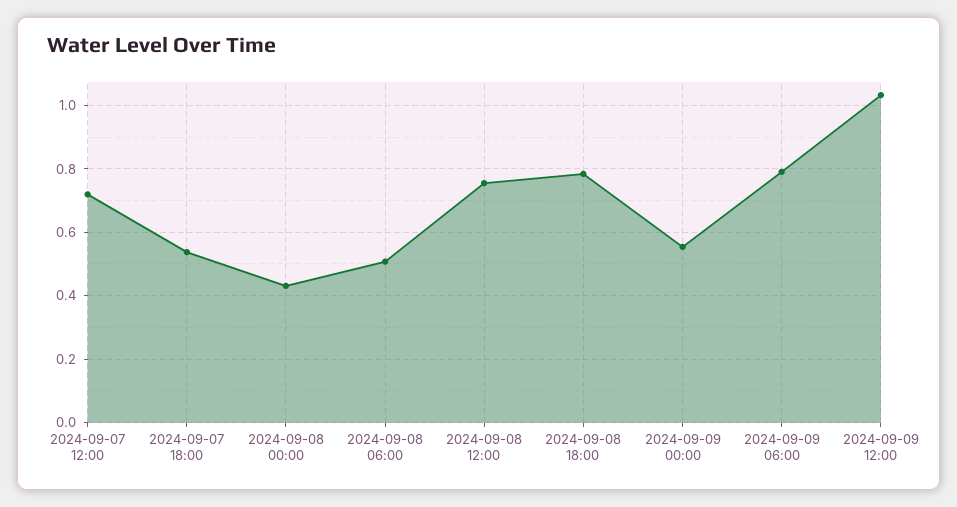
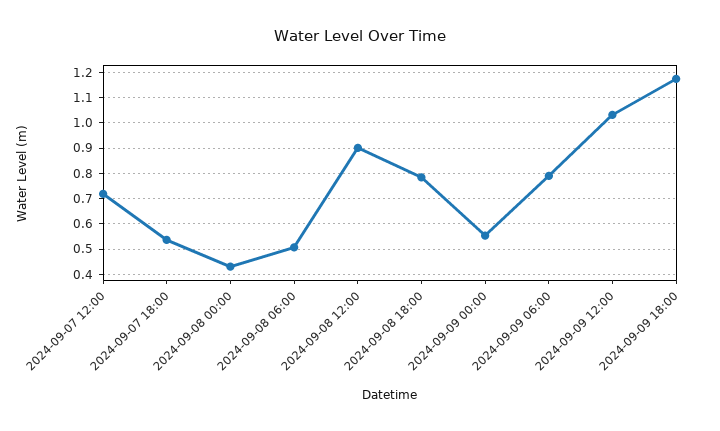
2024-09-08 12:00: 0.76 -> 0.9
2024-09-09 18:00: none -> 1.175

